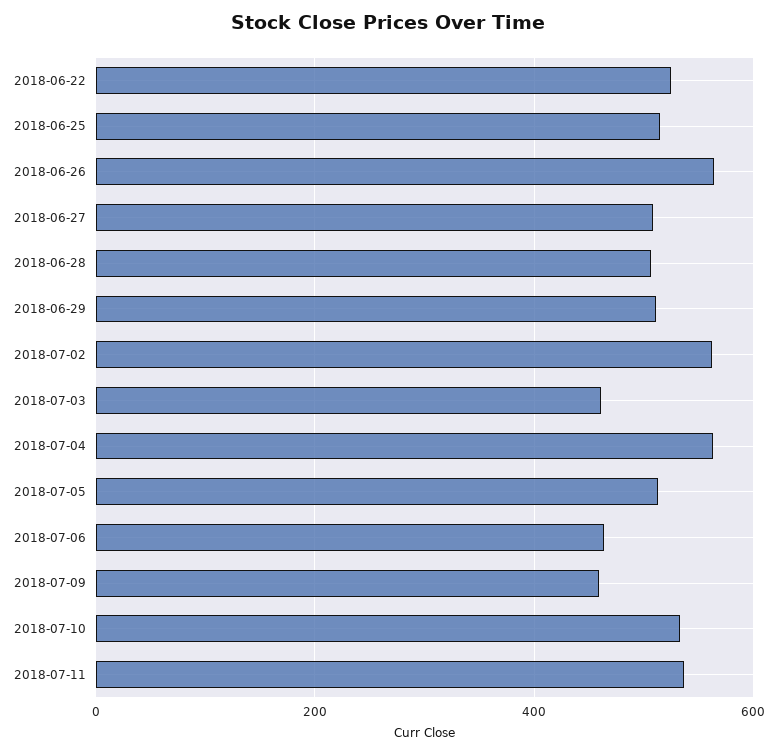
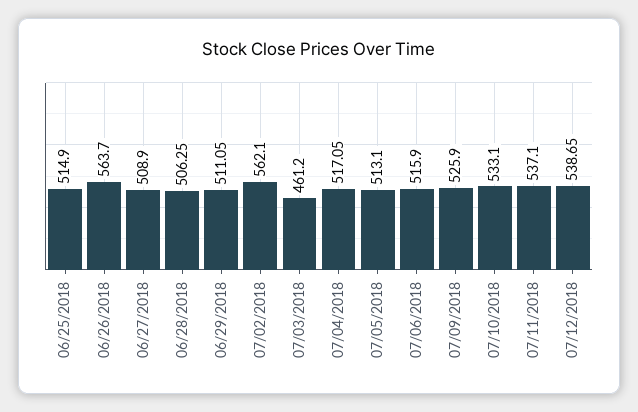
2018-06-22: 520 -> none
2018-07-04: 560 -> 517.05
2018-07-06: 460 -> 515.9
2018-07-09: 460 -> 525.9
07/12/2018: none -> 538.65

